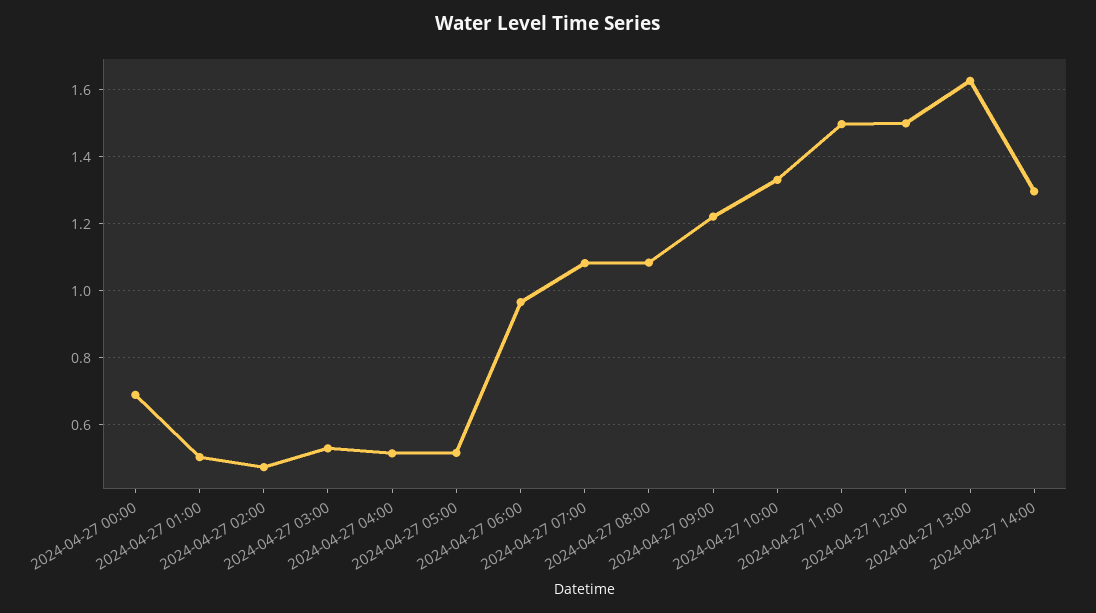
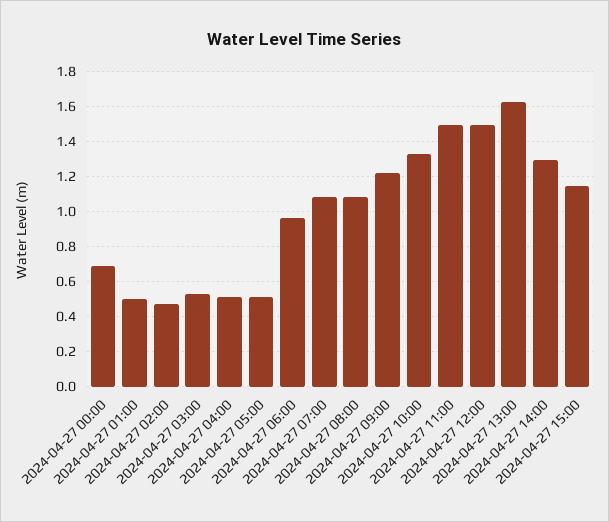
2024-04-27 15:00: none -> 1.15

